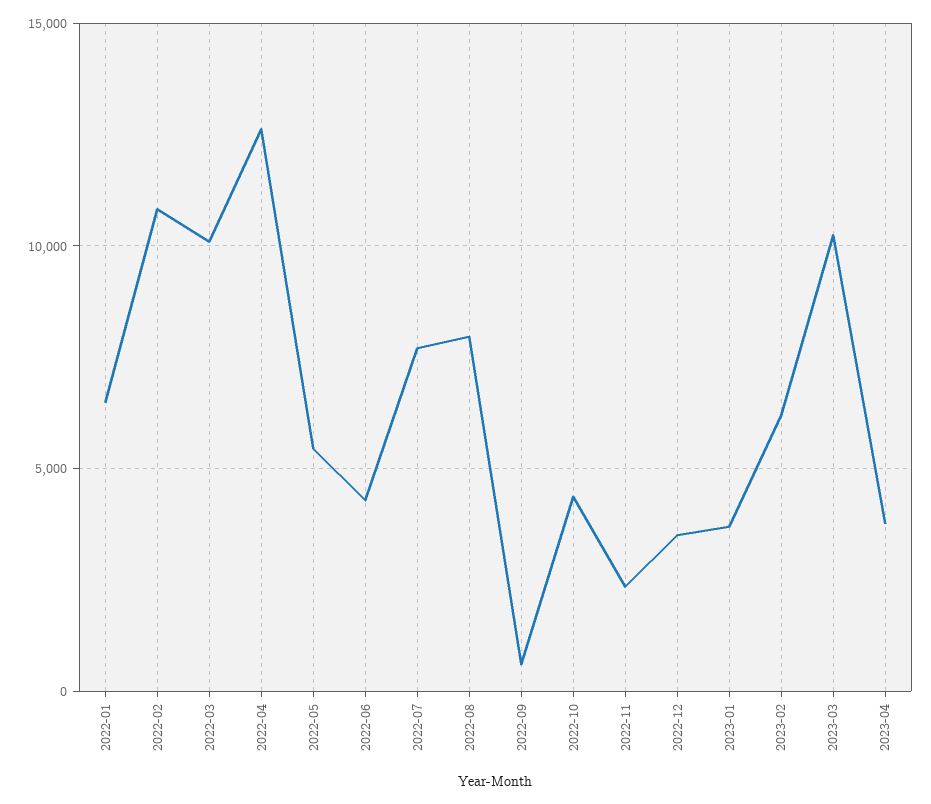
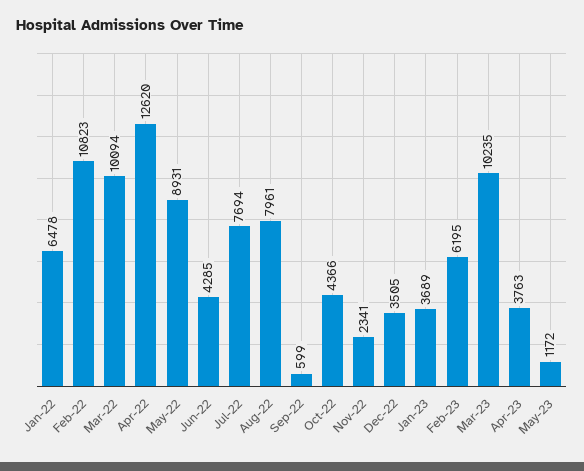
2022-05: 5500 -> 8931
May-23: none -> 1172

